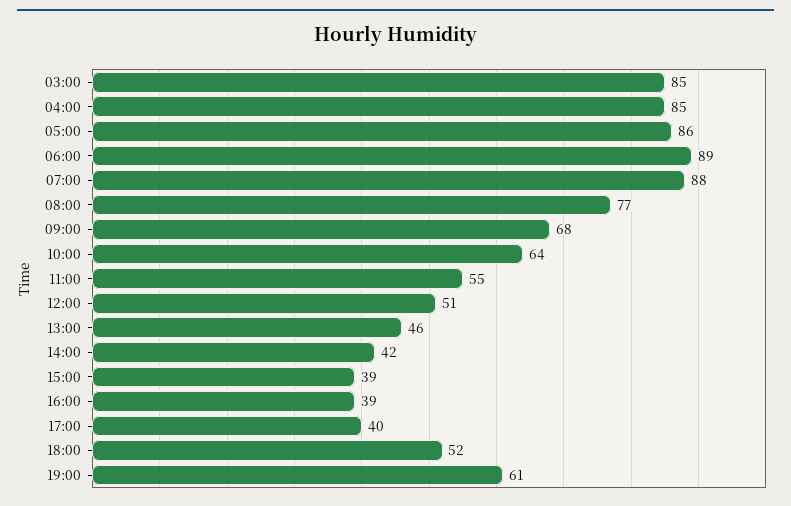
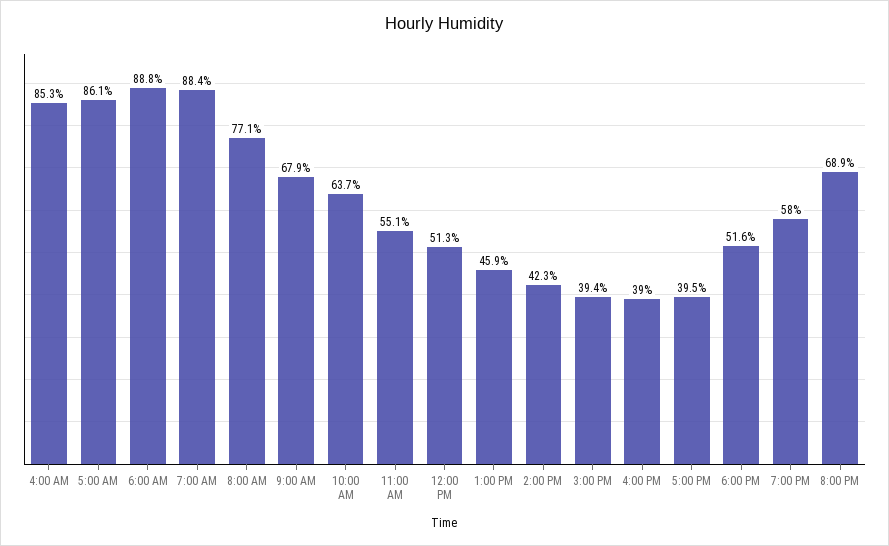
03:00: 85 -> none
19:00: 61 -> 58
8:00 PM: none -> 68.9

